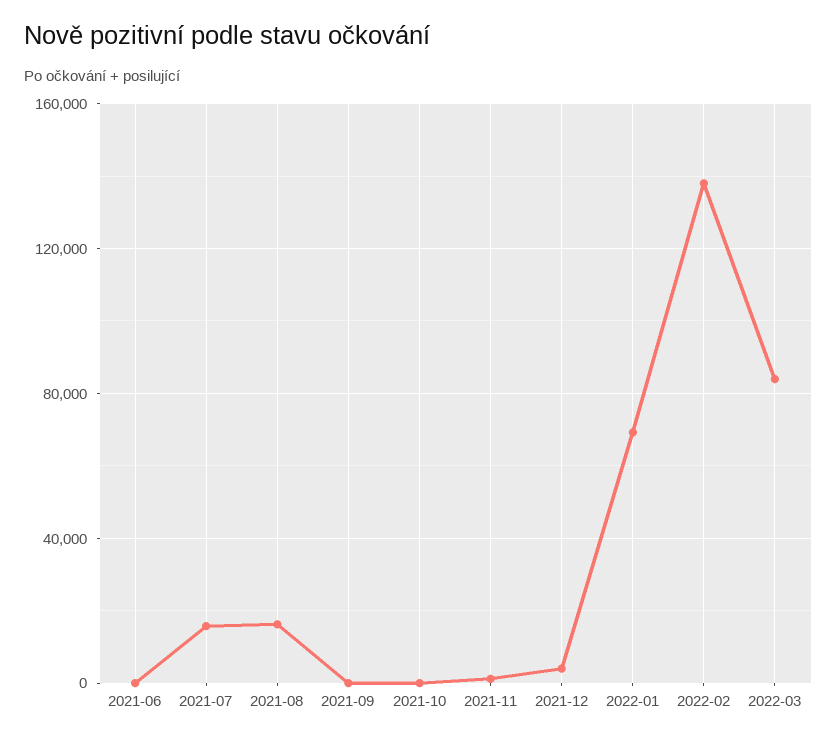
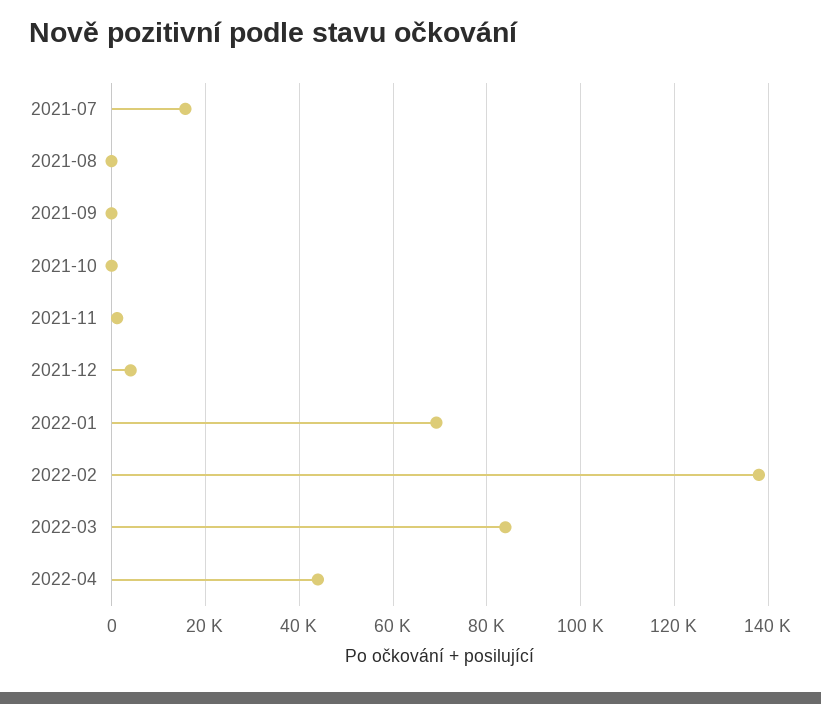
2021-06: 0 -> none
2021-08: 15000 -> 0
2022-04: none -> 44000

